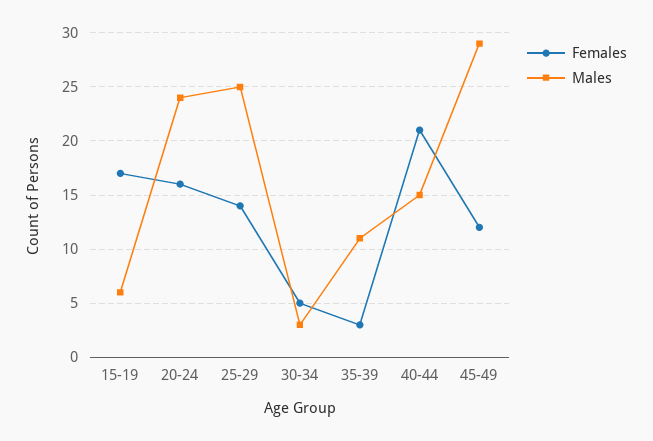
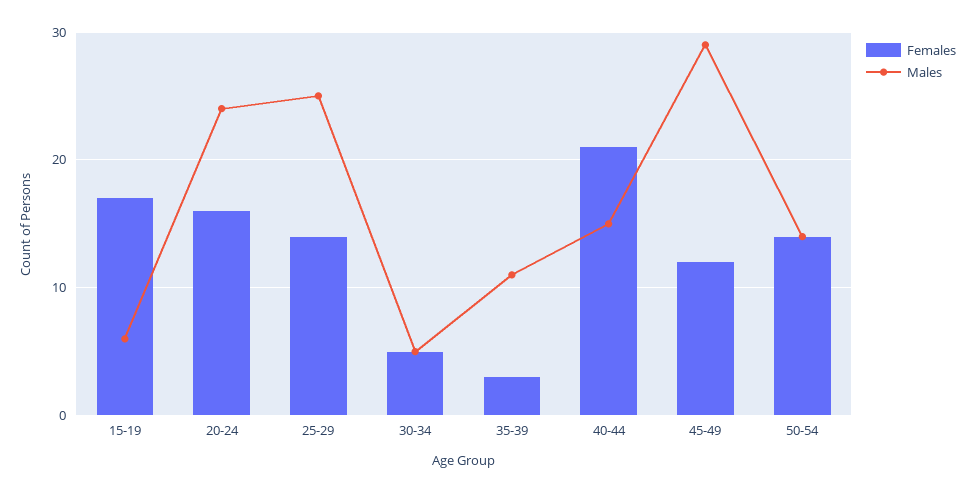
Males, 30-34: 3 -> 5
Females, 50-54: none -> 14
Males, 50-54: none -> 14

